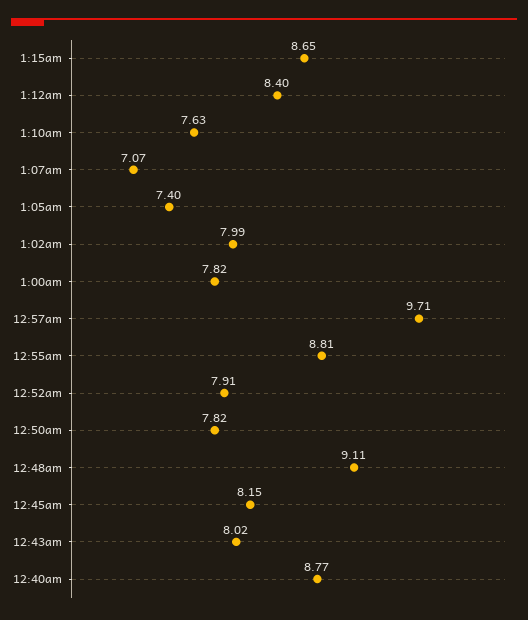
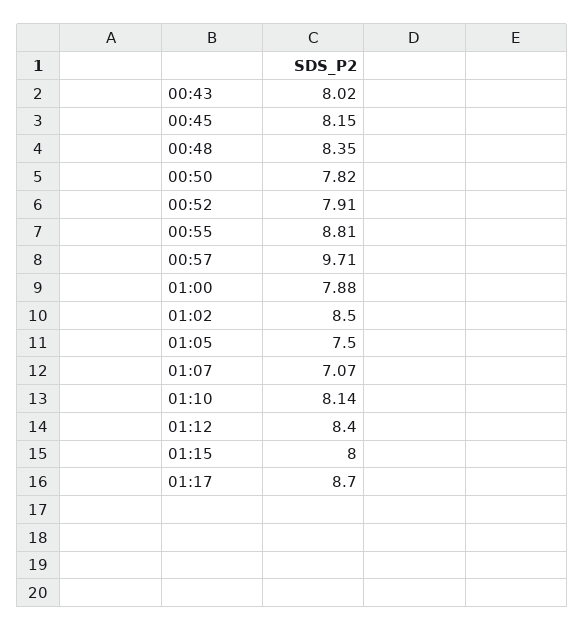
1:15am: 8.65 -> 8
1:10am: 7.63 -> 8.14
1:05am: 7.4 -> 7.5
1:02am: 7.99 -> 8.5
1:00am: 7.82 -> 7.88
12:48am: 9.11 -> 8.35
12:40am: 8.77 -> none
01:17: none -> 8.7

